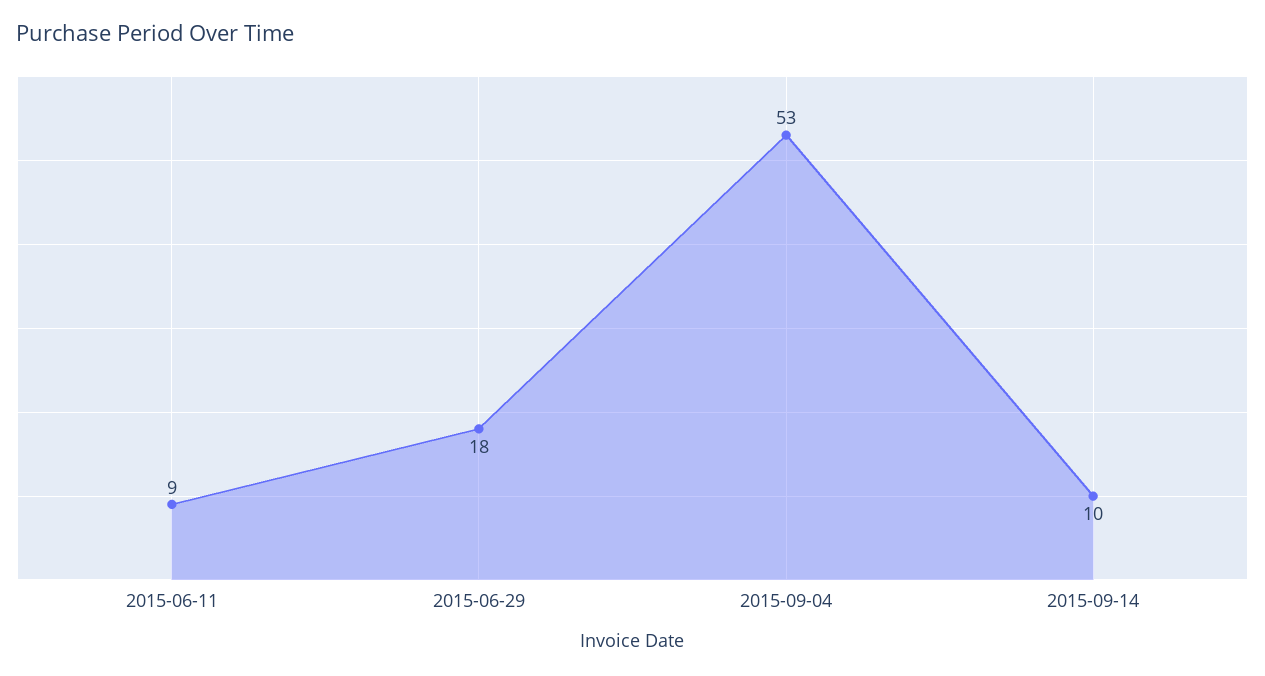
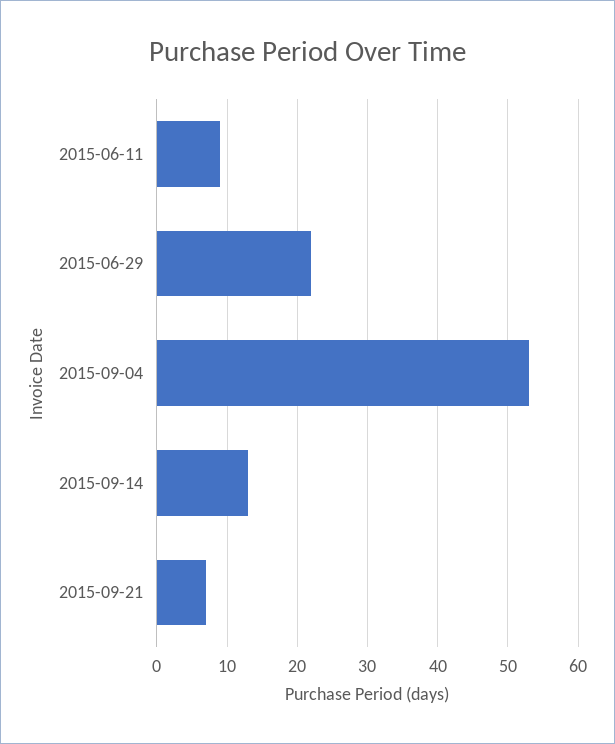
2015-06-29: 18 -> 22
2015-09-14: 10 -> 13
2015-09-21: none -> 7

